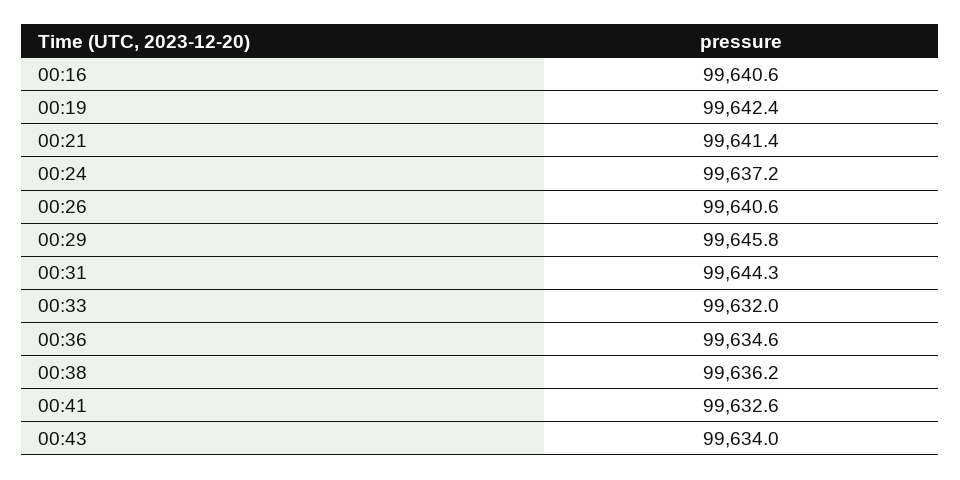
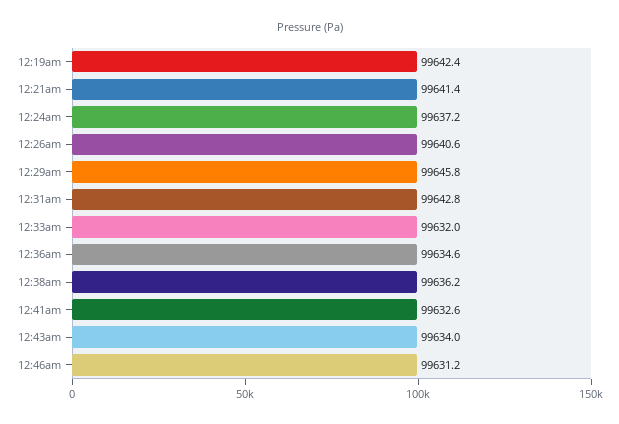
00:16: 99640.6 -> none
00:31: 99644.3 -> 99642.8
12:46am: none -> 99631.2

